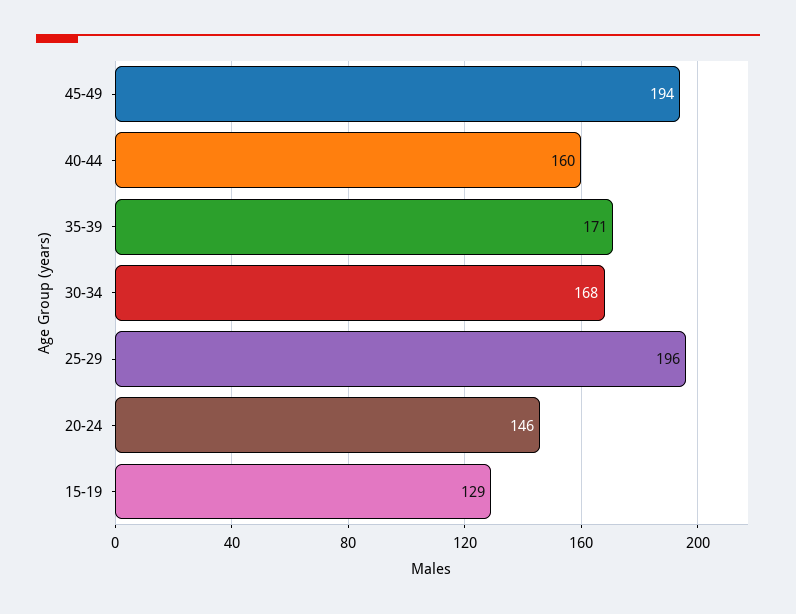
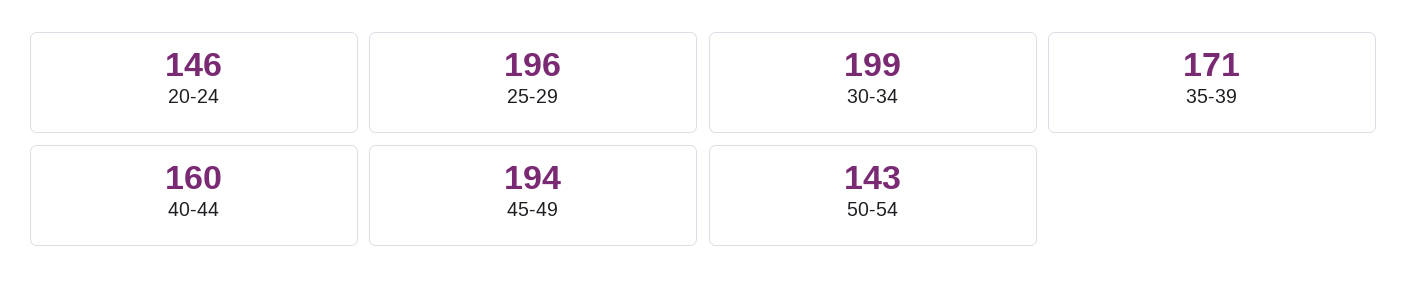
30-34: 168 -> 199
15-19: 129 -> none
50-54: none -> 143

